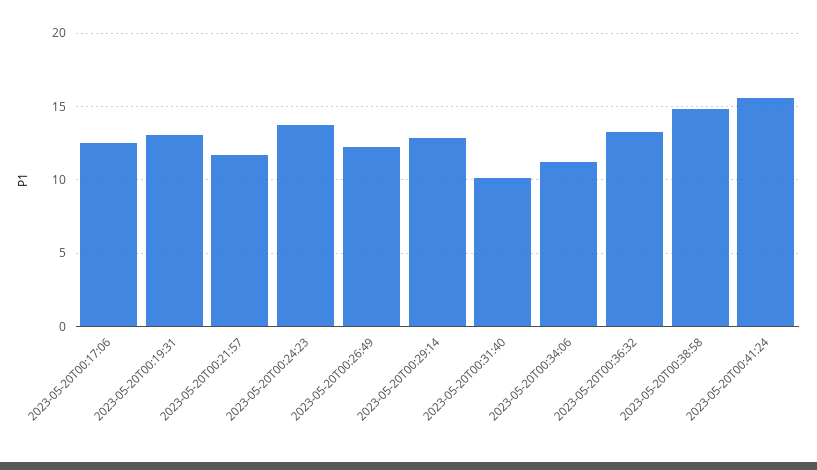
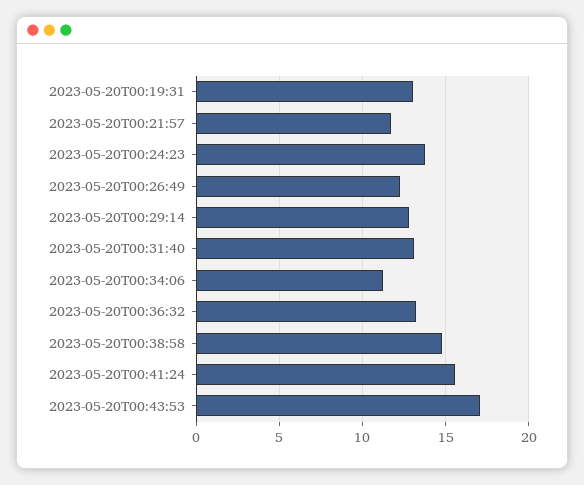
2023-05-20T00:17:06: 12.5 -> none
2023-05-20T00:31:40: 10 -> 13
2023-05-20T00:43:53: none -> 17

